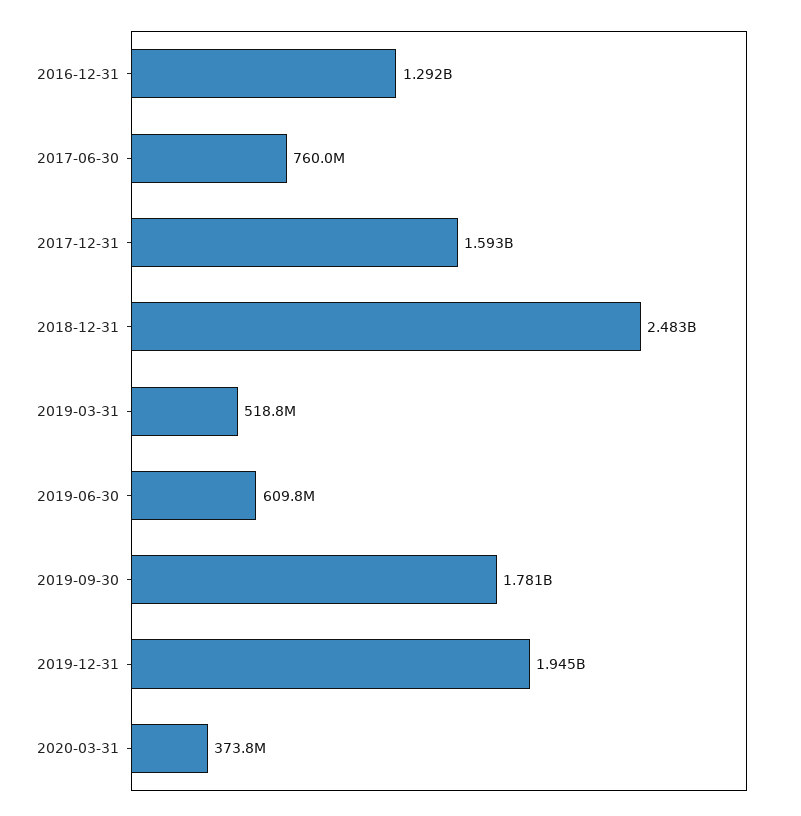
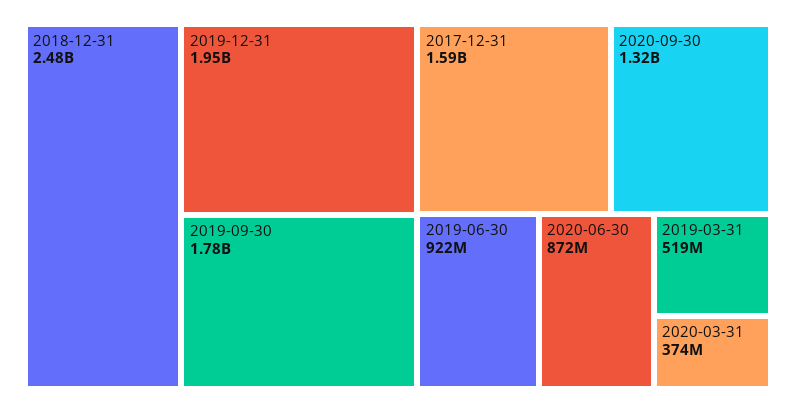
2016-12-31: 1292000000 -> none
2017-06-30: 760000000 -> none
2019-06-30: 609800000 -> 922000000
2020-09-30: none -> 1320000000
2020-06-30: none -> 872000000

